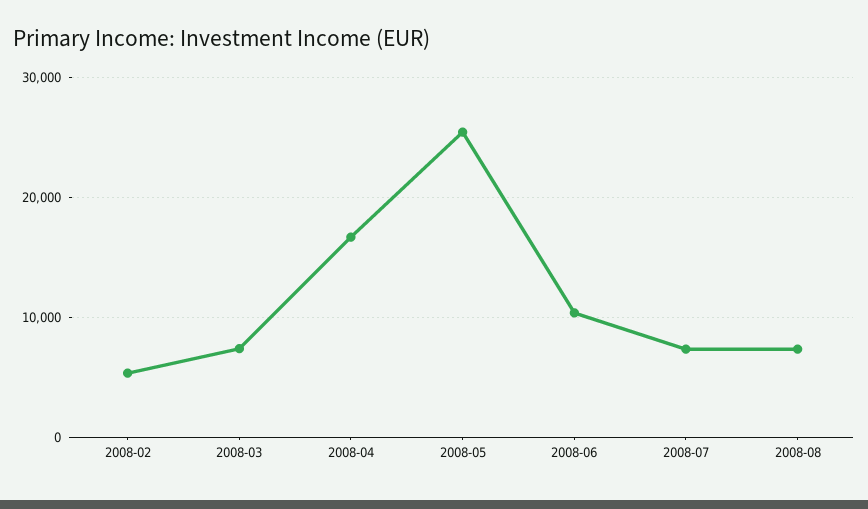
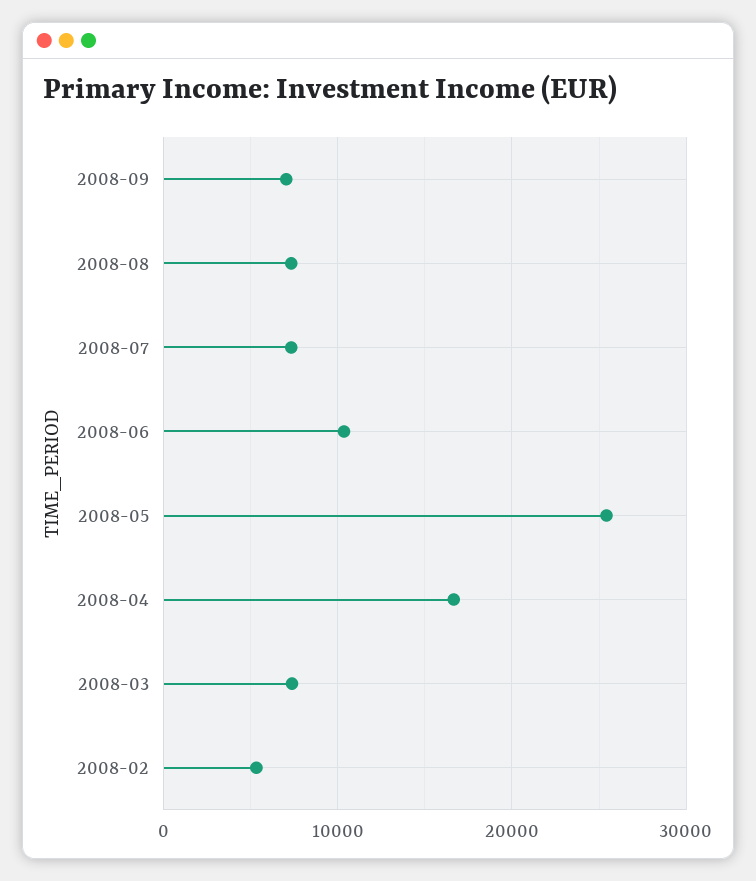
2008-09: none -> 7000

